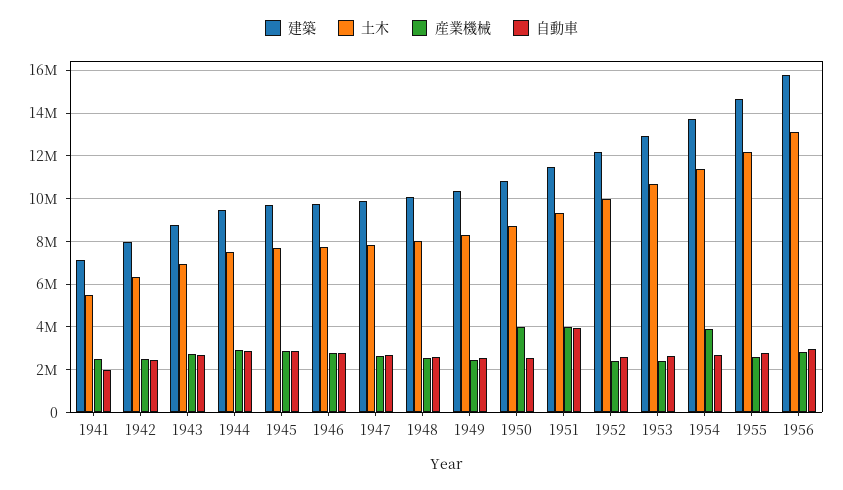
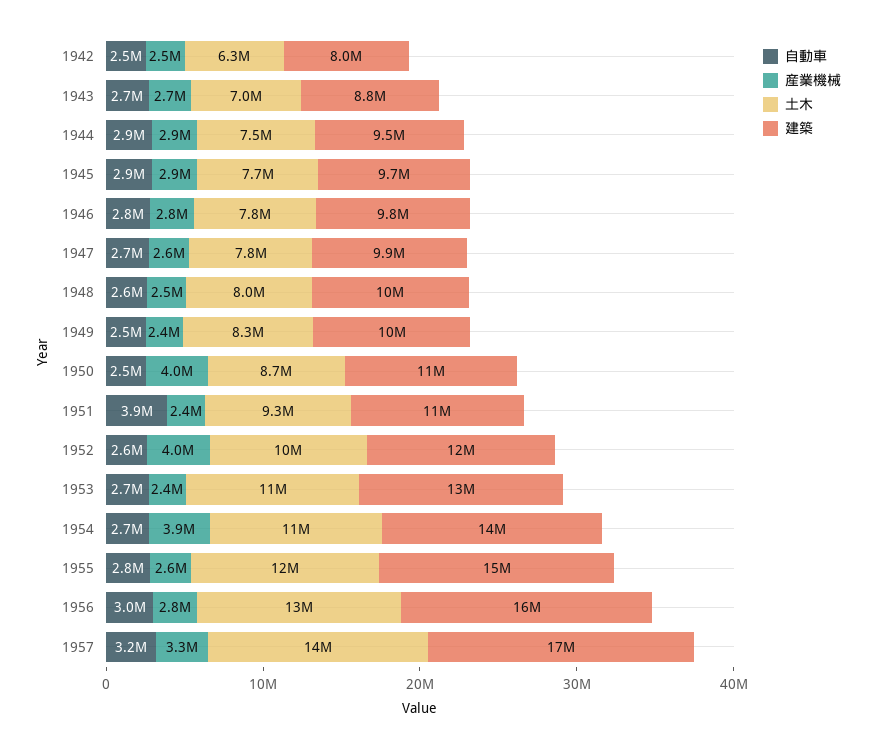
建築, 1941: 7000000 -> none
土木, 1941: 5500000 -> none
産業機械, 1941: 2500000 -> none
自動車, 1941: 2000000 -> none
産業機械, 1951: 4000000 -> 2400000
産業機械, 1952: 2500000 -> 4000000
自動車, 1957: none -> 3200000
産業機械, 1957: none -> 3300000
土木, 1957: none -> 14000000
建築, 1957: none -> 17000000

